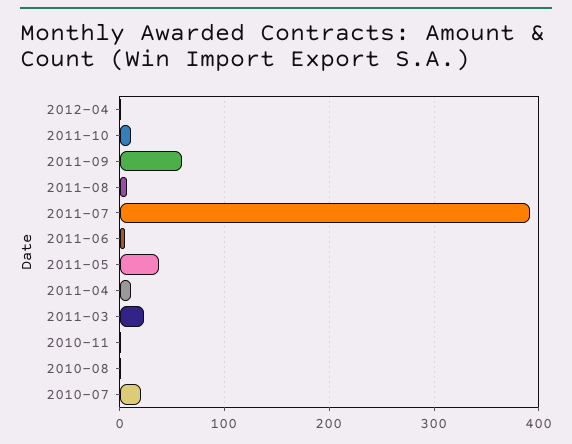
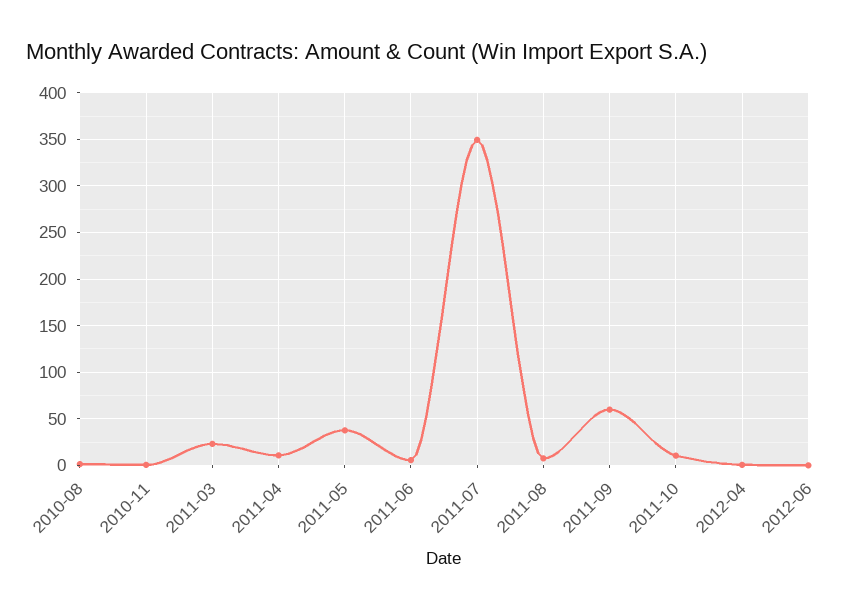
2011-07: 390 -> 350
2010-07: 20 -> none
2012-06: none -> 0

